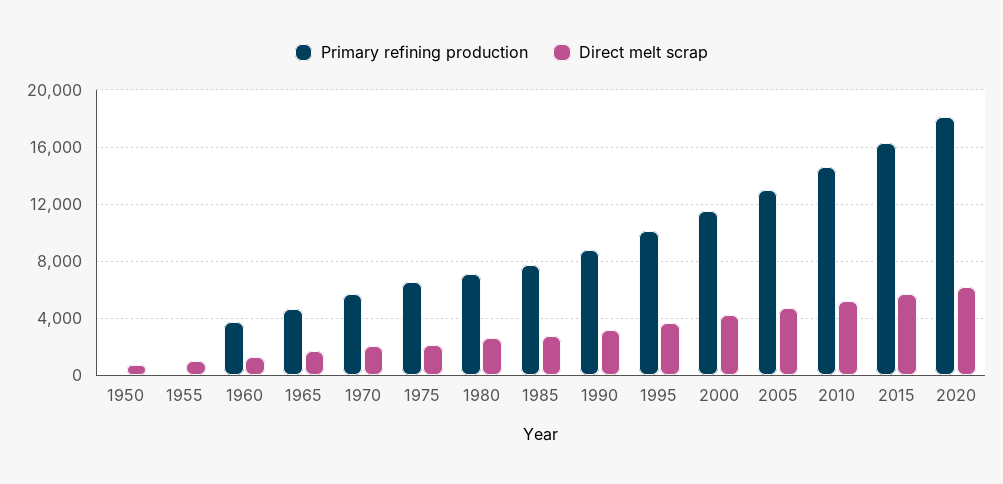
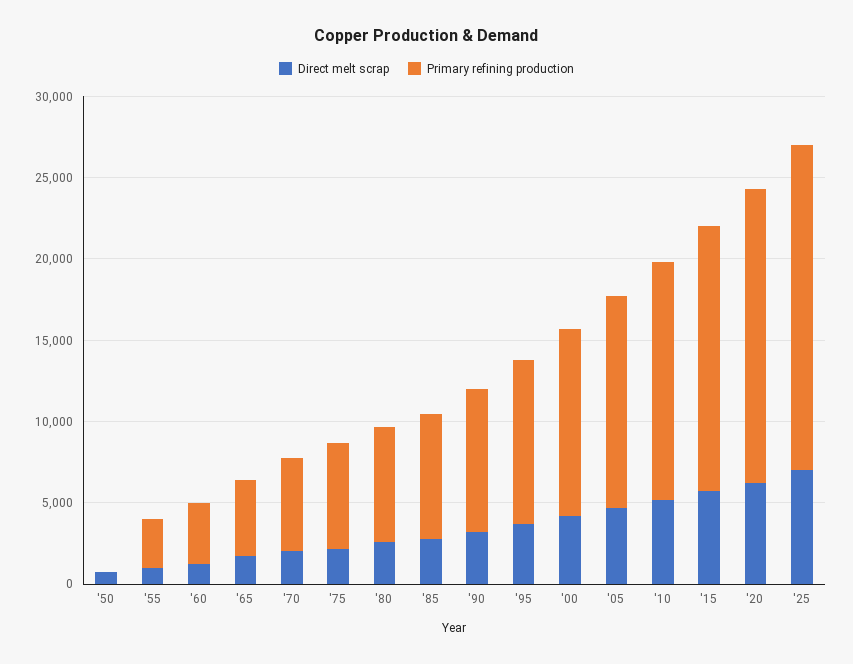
Primary refining production, 1955: 0 -> 3000
Direct melt scrap, '25: none -> 7000
Primary refining production, '25: none -> 20000

